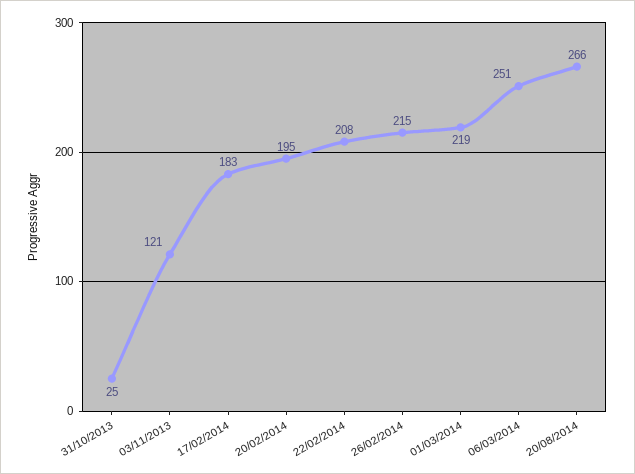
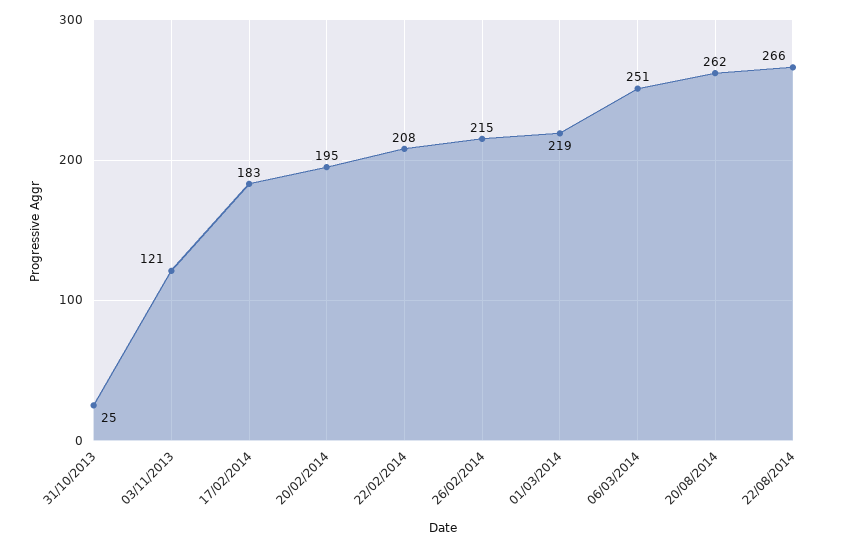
20/08/2014: 266 -> 262
22/08/2014: none -> 266

